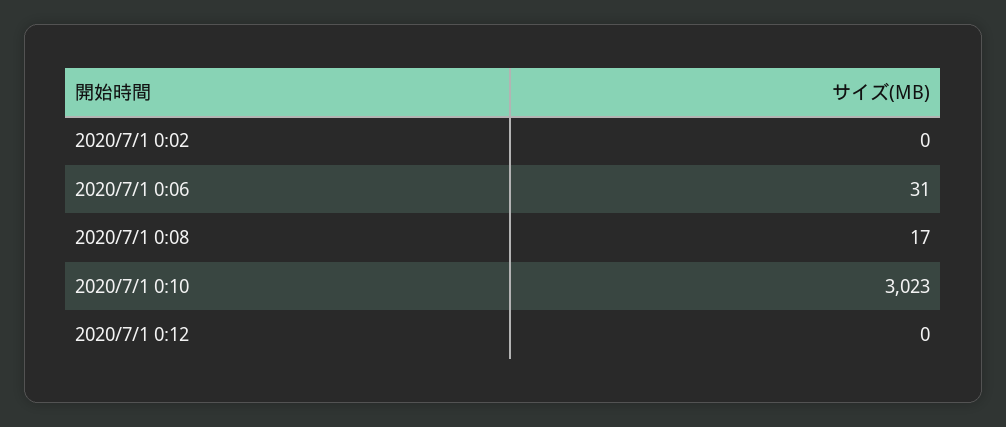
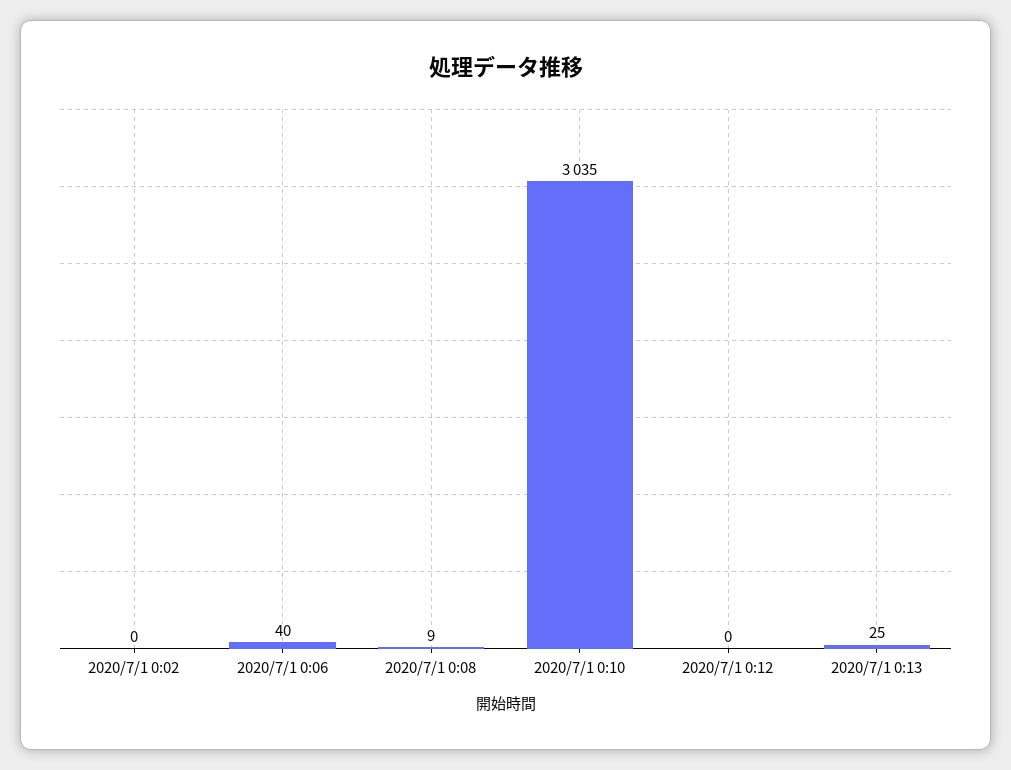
2020/7/1 0:06: 31 -> 40
2020/7/1 0:08: 17 -> 9
2020/7/1 0:10: 3023 -> 3035
2020/7/1 0:13: none -> 25

